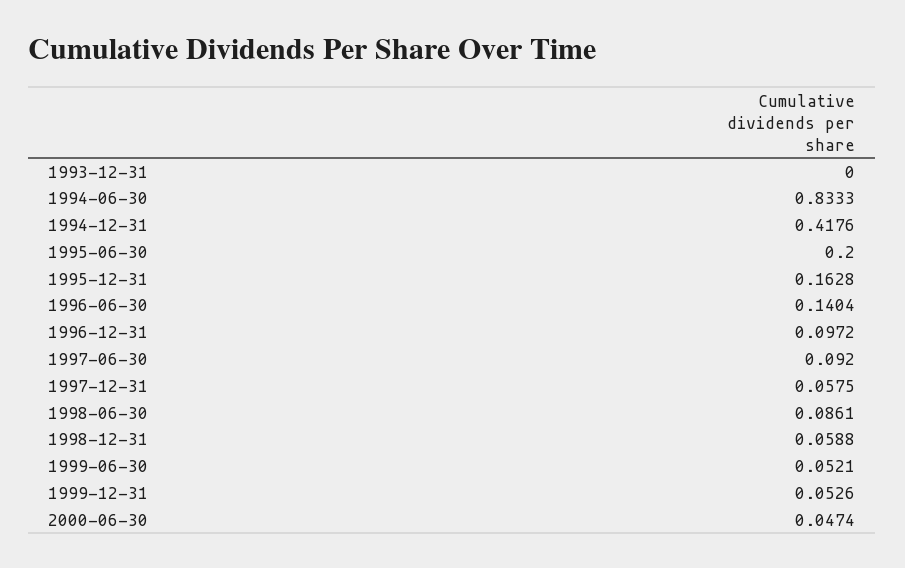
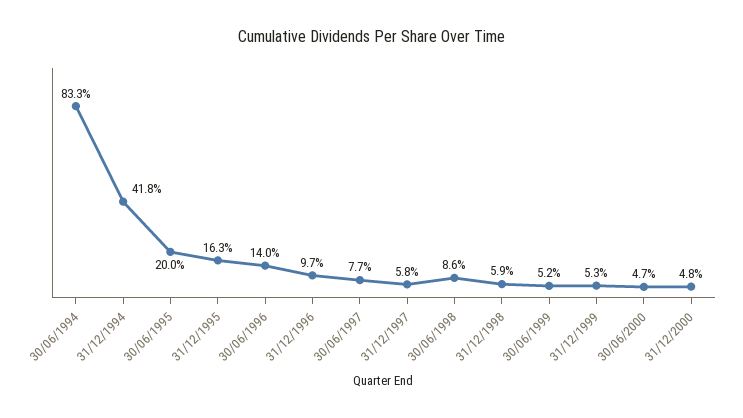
1993-12-31: 0 -> none
1997-06-30: 0.092 -> 0.077
31/12/2000: none -> 0.048

